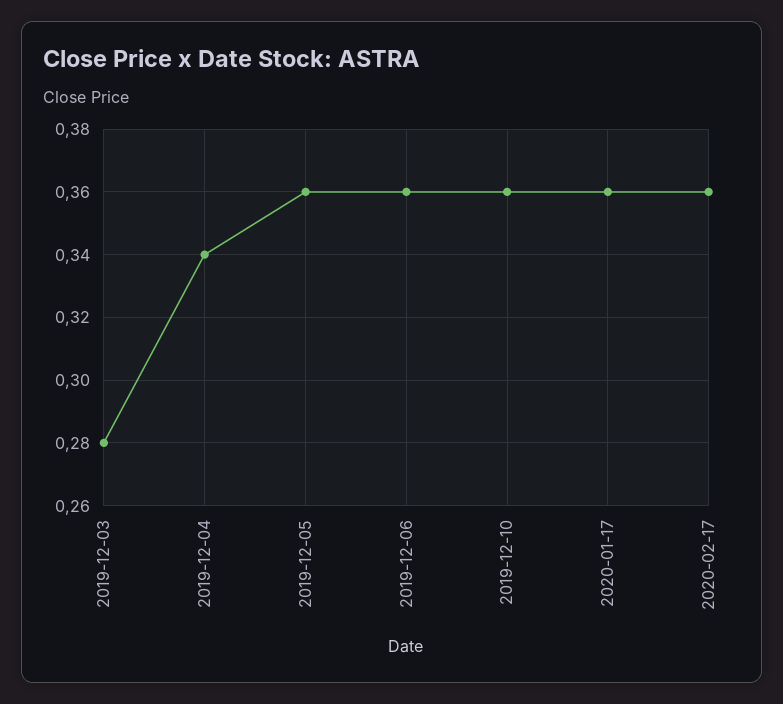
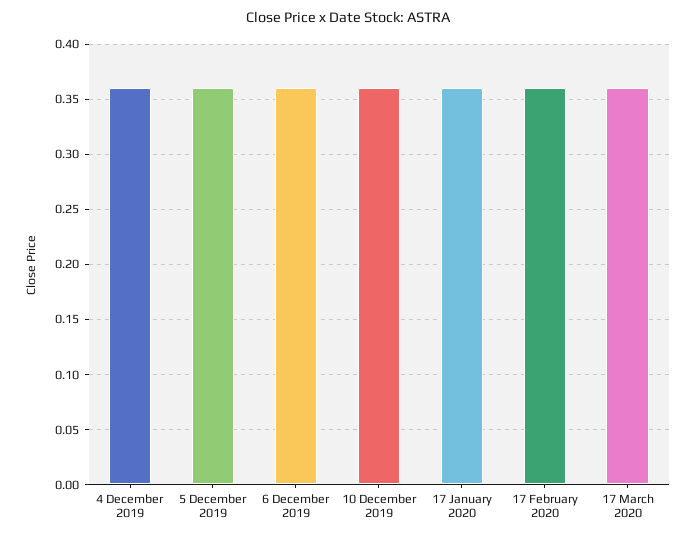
2019-12-03: 0.28 -> none
2019-12-04: 0.34 -> 0.36
17 March 2020: none -> 0.36

